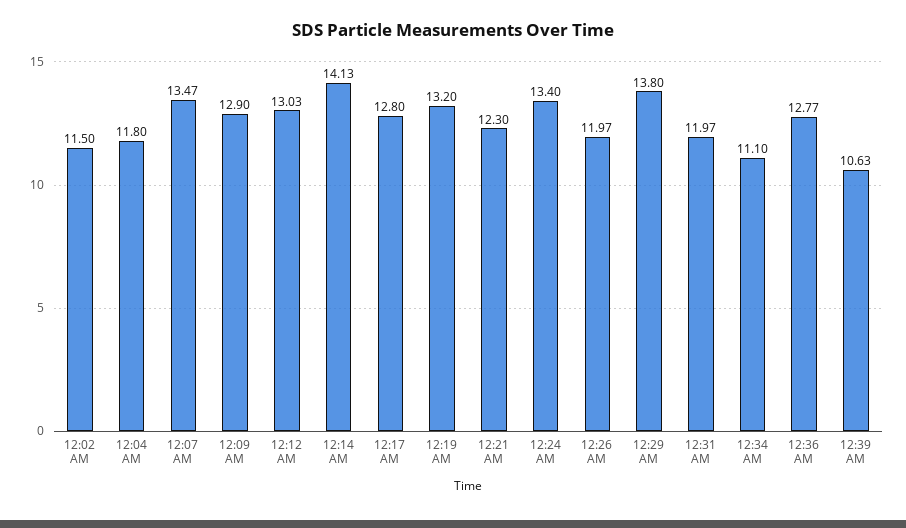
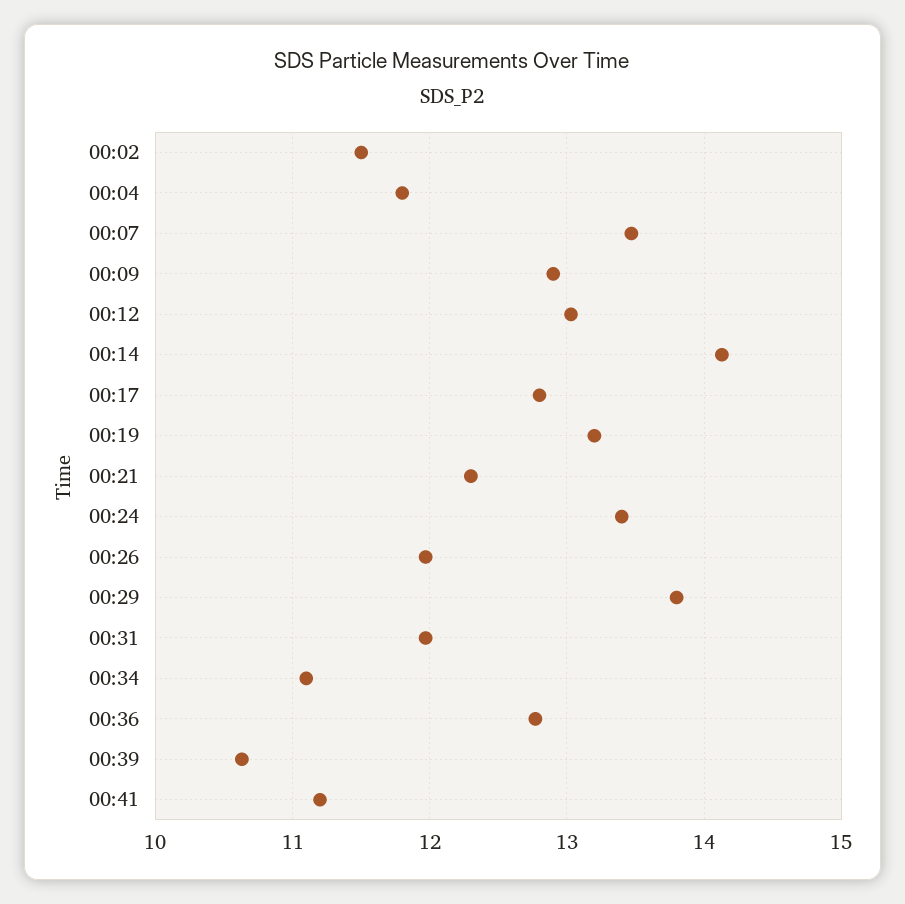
00:41: none -> 11.2

